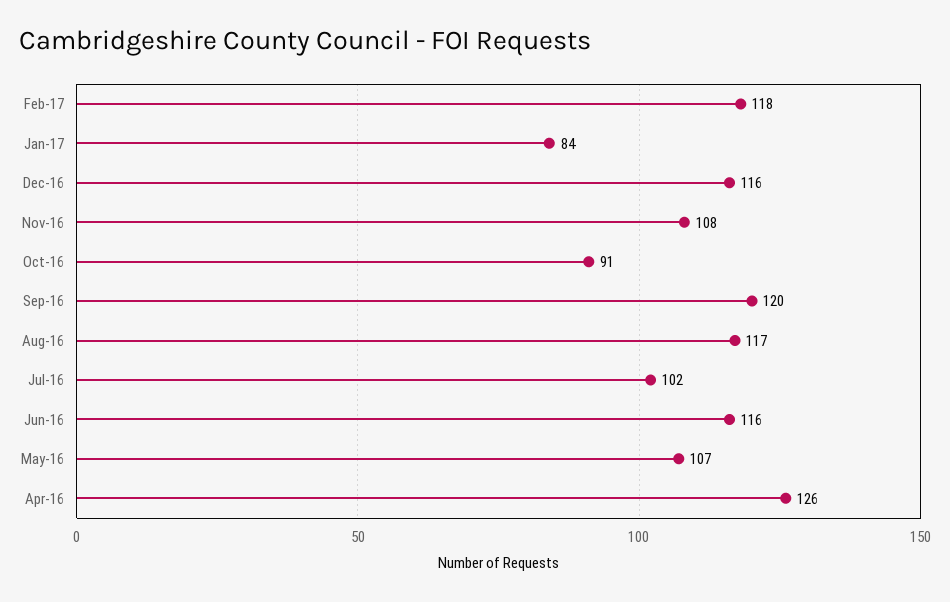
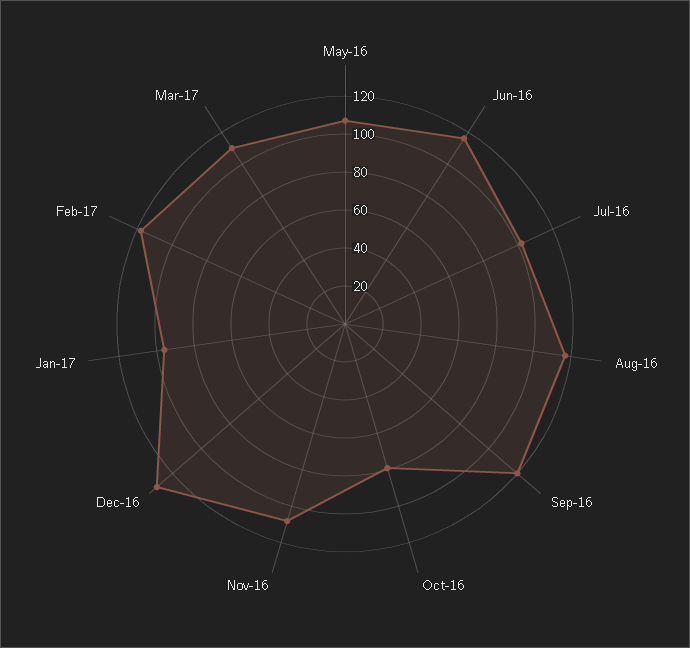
Jan-17: 84 -> 95
Dec-16: 116 -> 130
Oct-16: 91 -> 80
Apr-16: 126 -> none
Mar-17: none -> 110

